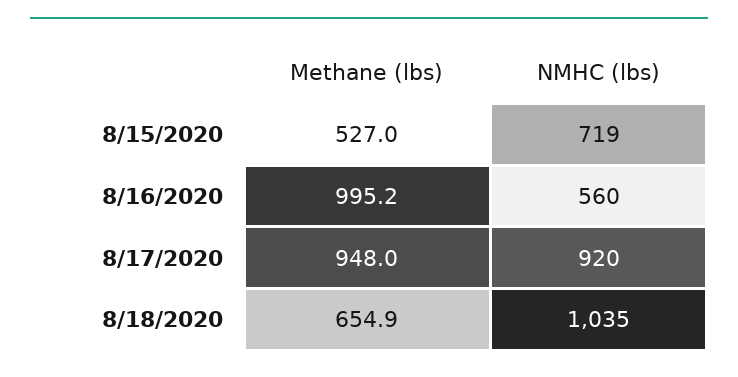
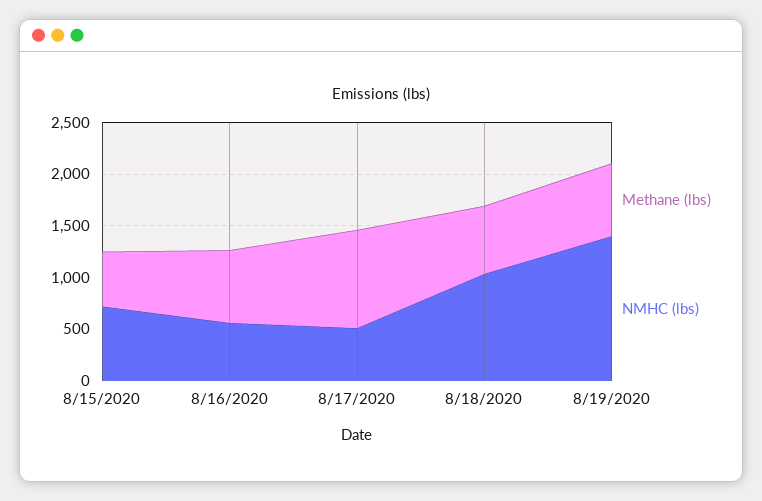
Methane (lbs), 8/16/2020: 995.2 -> 700
NMHC (lbs), 8/17/2020: 920 -> 500
Methane (lbs), 8/19/2020: none -> 700
NMHC (lbs), 8/19/2020: none -> 1400

